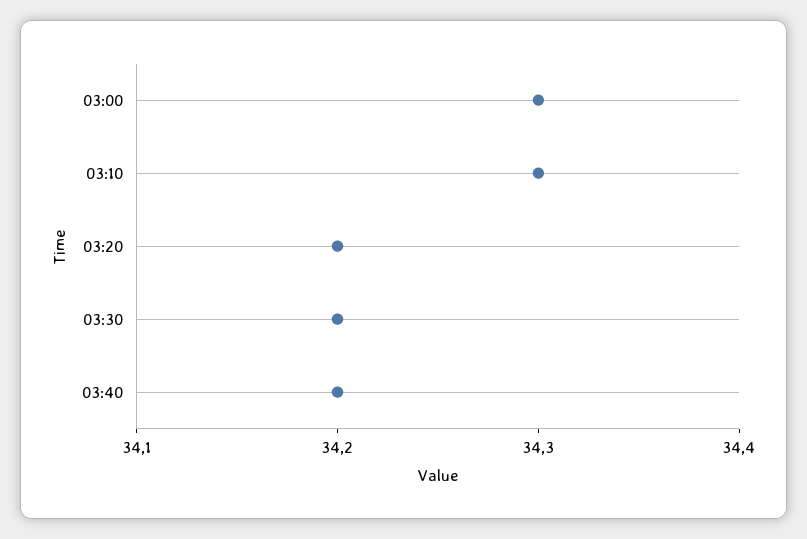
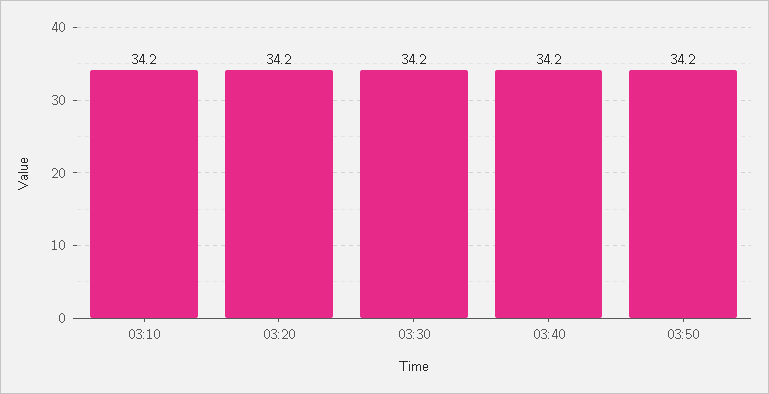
03:00: 34.3 -> none
03:10: 34.3 -> 34.2
03:50: none -> 34.2

